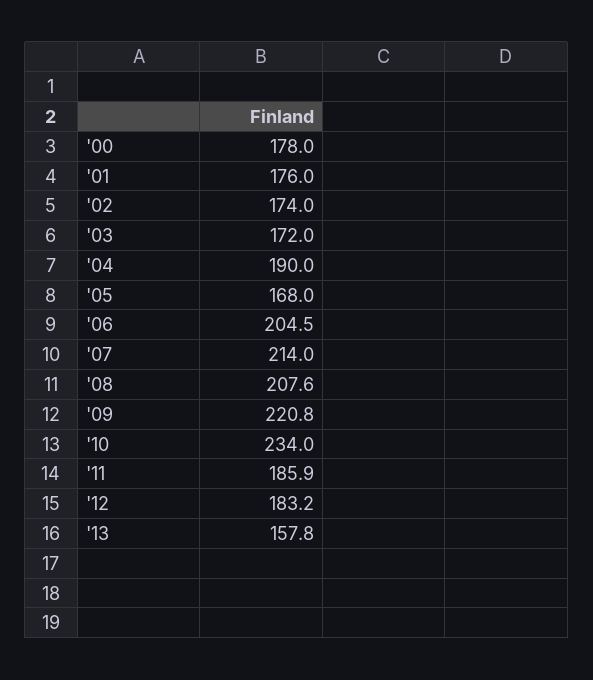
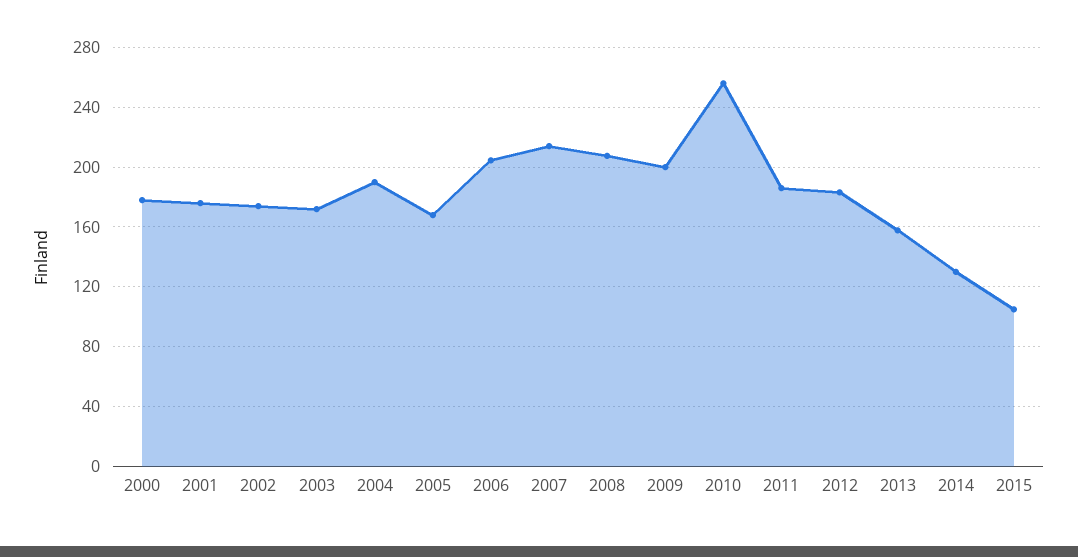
'09: 220.8 -> 200
'10: 234 -> 255
2014: none -> 130
2015: none -> 105

